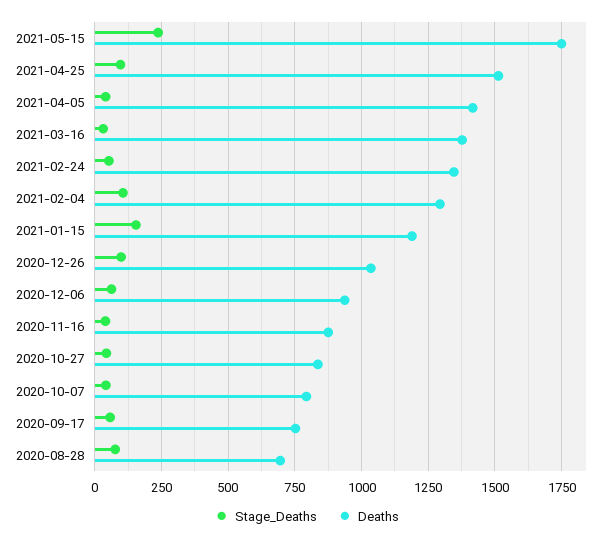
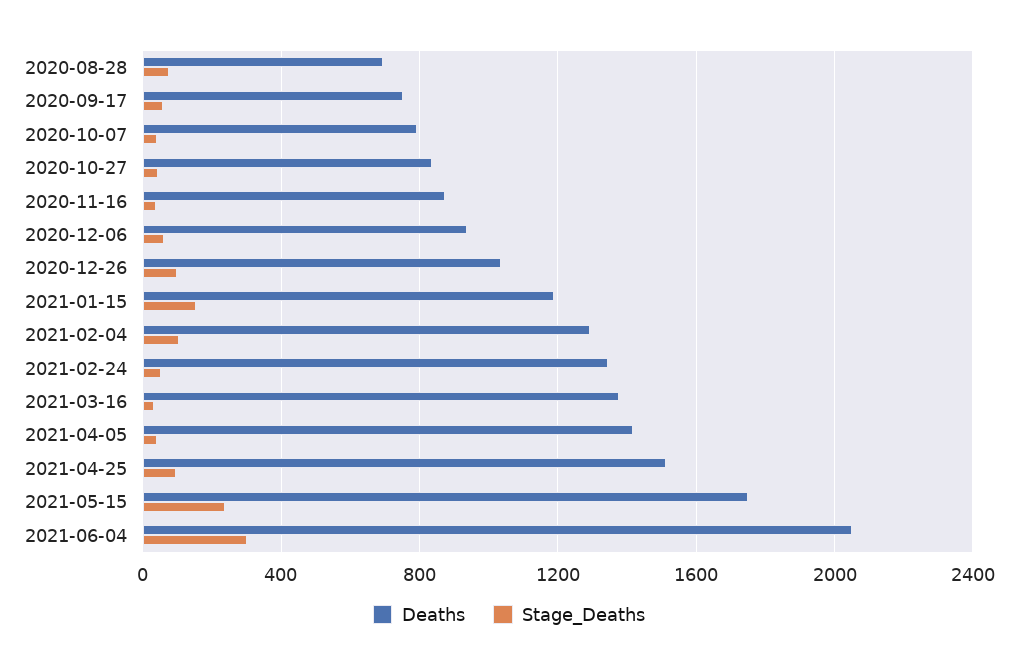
Deaths, 2021-06-04: none -> 2050
Stage_Deaths, 2021-06-04: none -> 300

